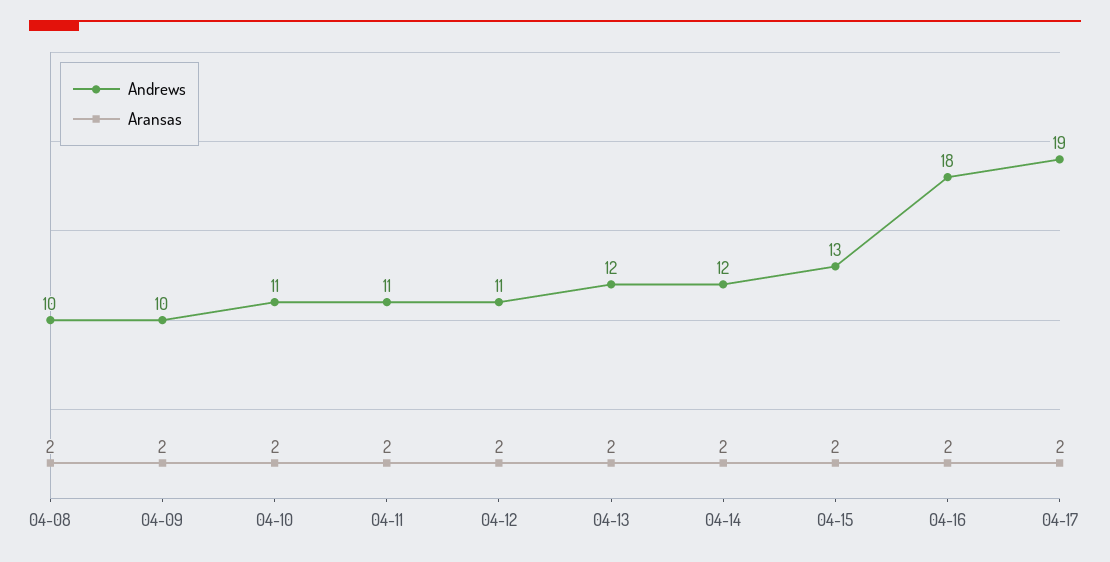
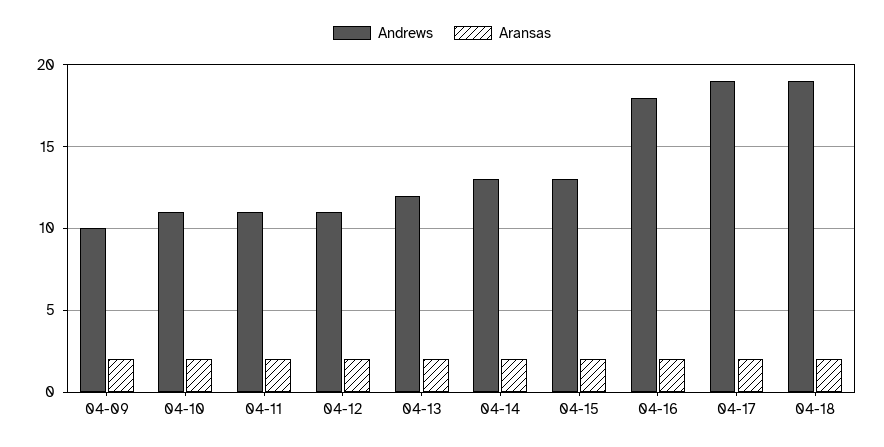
Andrews, 04-08: 10 -> none
Aransas, 04-08: 2 -> none
Andrews, 04-14: 12 -> 13
Andrews, 04-18: none -> 19
Aransas, 04-18: none -> 2

